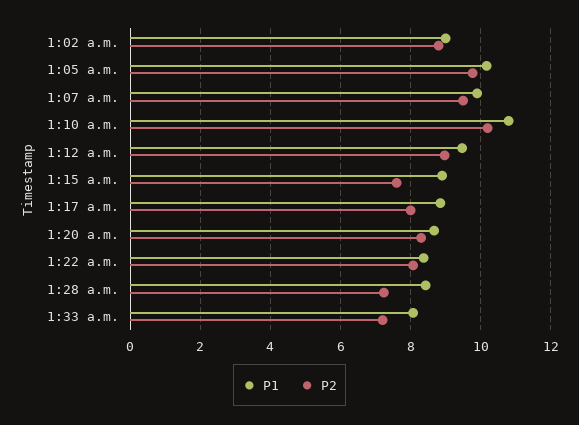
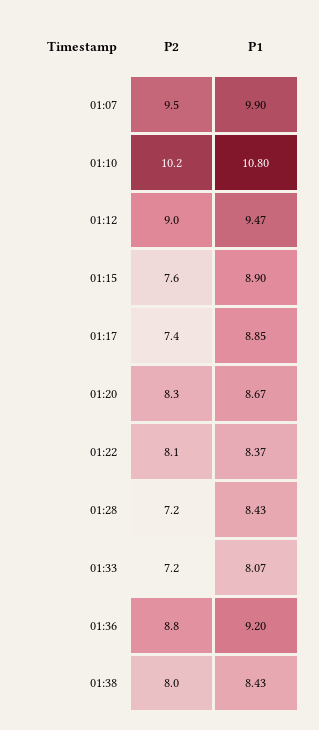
P1, 1:02 a.m.: 9 -> none
P2, 1:02 a.m.: 8.8 -> none
P1, 1:05 a.m.: 10.2 -> none
P2, 1:05 a.m.: 9.8 -> none
P2, 1:17 a.m.: 8 -> 7.4
P2, 01:36: none -> 8.8
P1, 01:36: none -> 9.2
P2, 01:38: none -> 8
P1, 01:38: none -> 8.43

